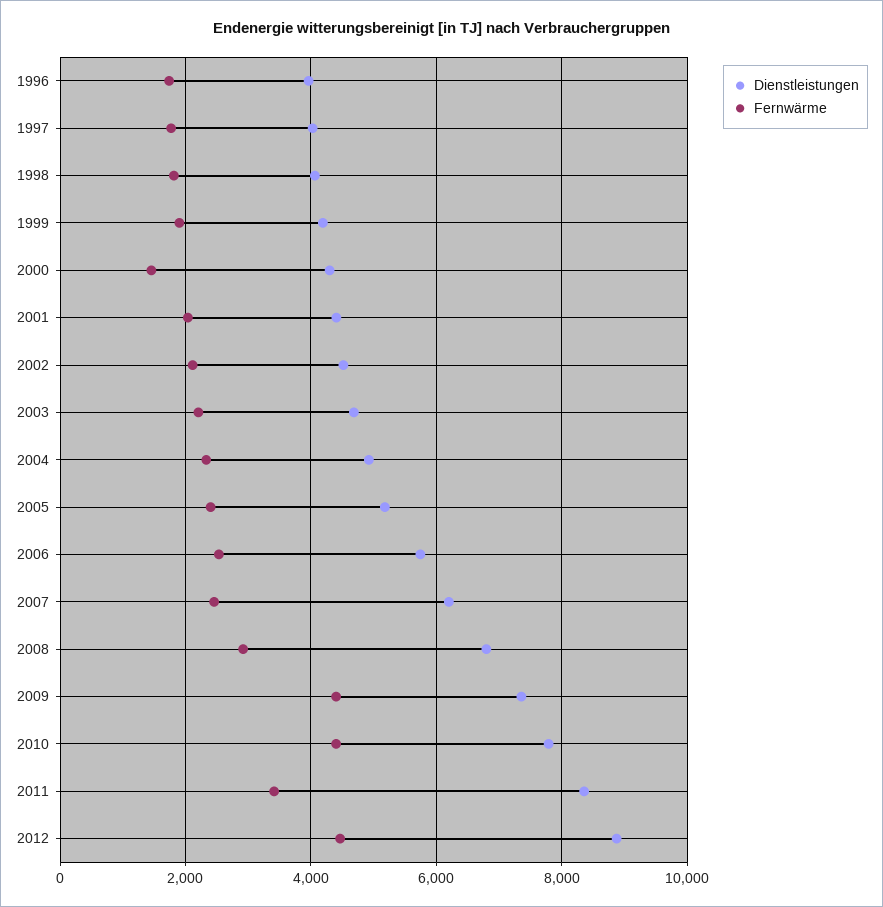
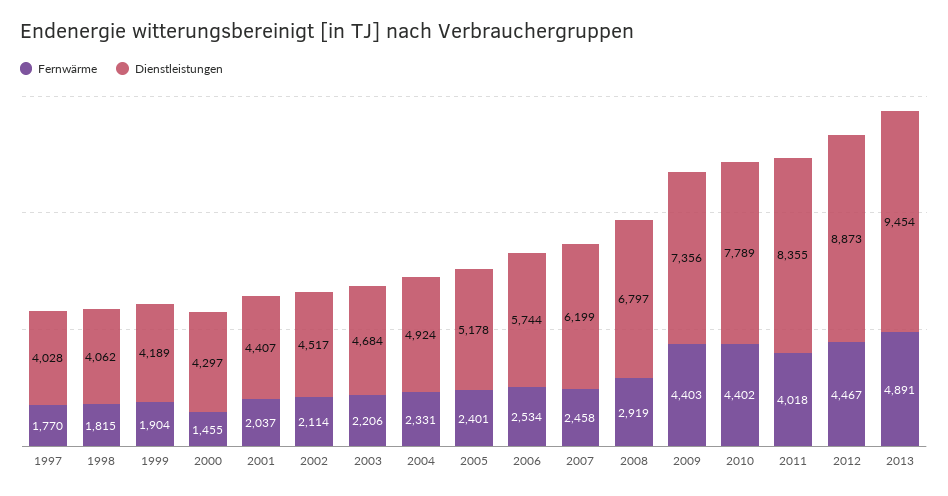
Dienstleistungen, 1996: 4000 -> none
Fernwärme, 1996: 1800 -> none
Fernwärme, 2011: 3400 -> 4018
Fernwärme, 2013: none -> 4891
Dienstleistungen, 2013: none -> 9454

